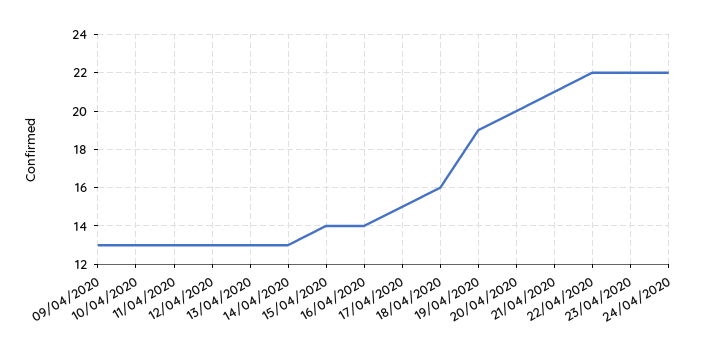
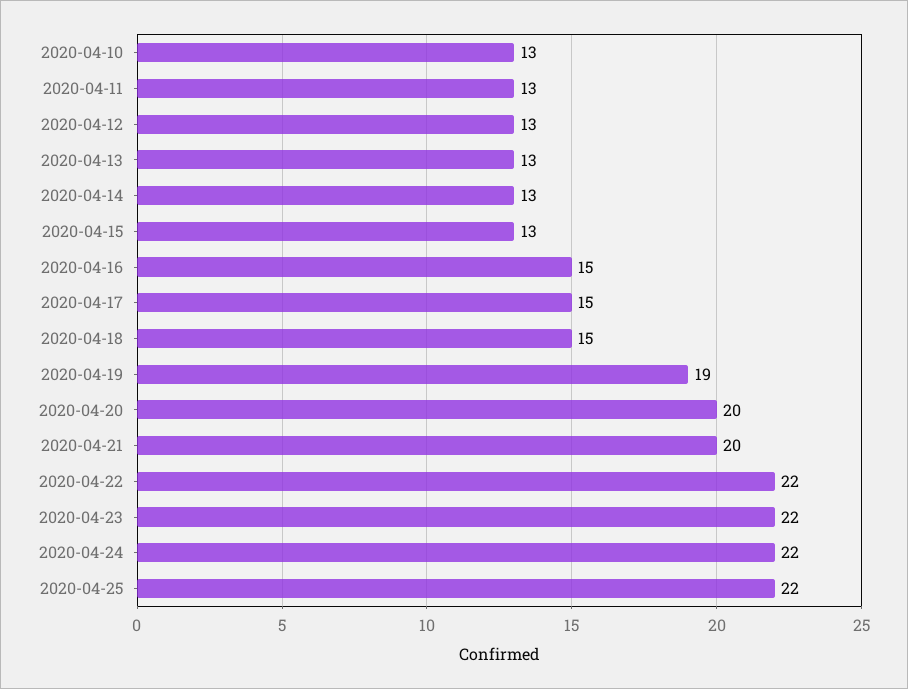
09/04/2020: 13 -> none
15/04/2020: 14 -> 13
16/04/2020: 14 -> 15
18/04/2020: 16 -> 15
21/04/2020: 21 -> 20
2020-04-25: none -> 22

